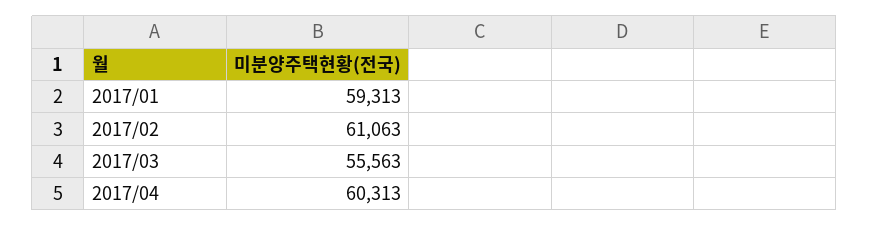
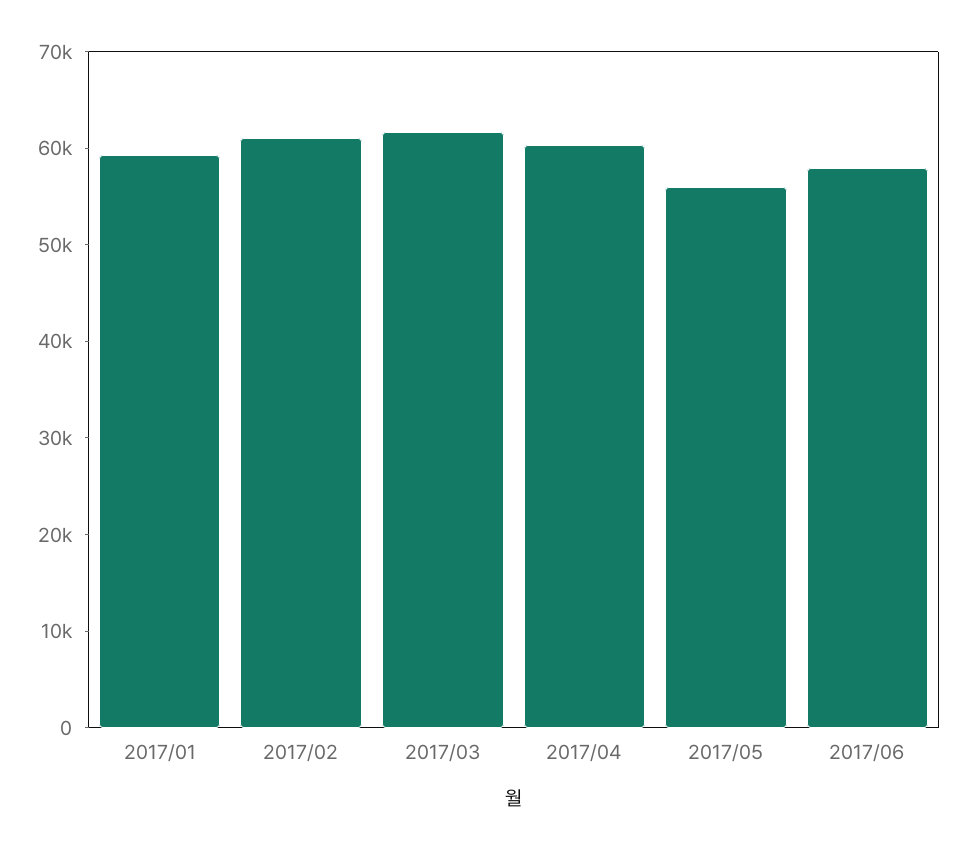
2017/03: 55563 -> 62000
2017/05: none -> 56000
2017/06: none -> 58000

